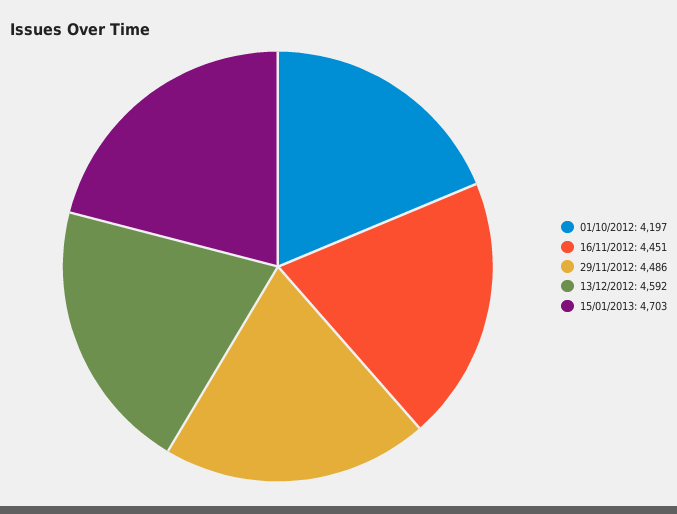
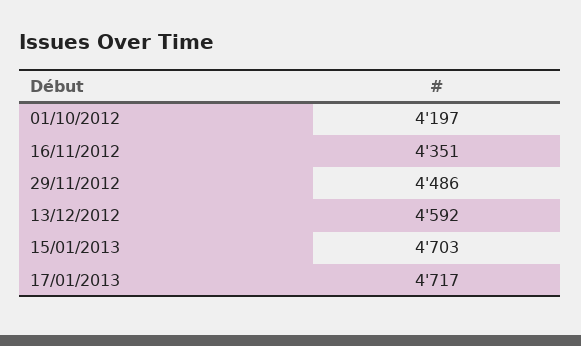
16/11/2012: 4451 -> 4351
17/01/2013: none -> 4717

